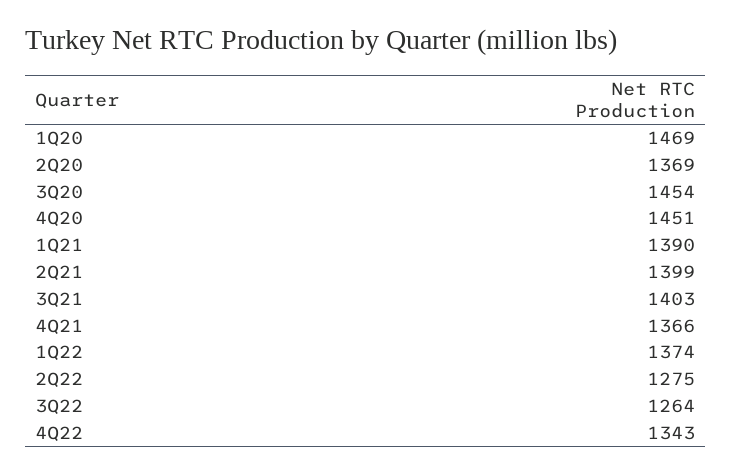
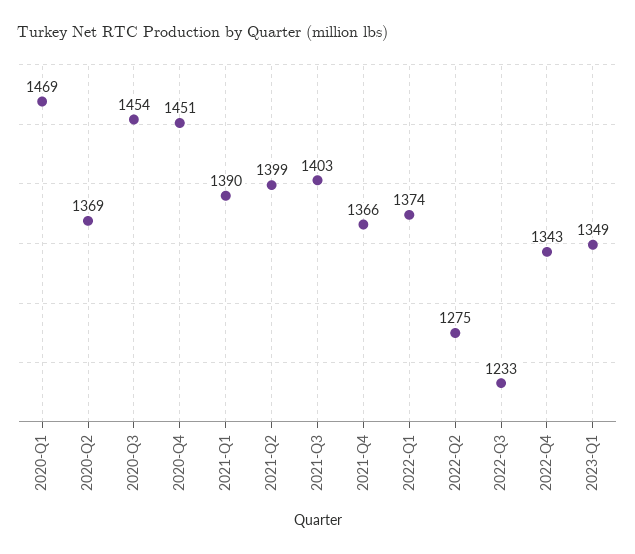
3Q22: 1264 -> 1233
2023-Q1: none -> 1349

